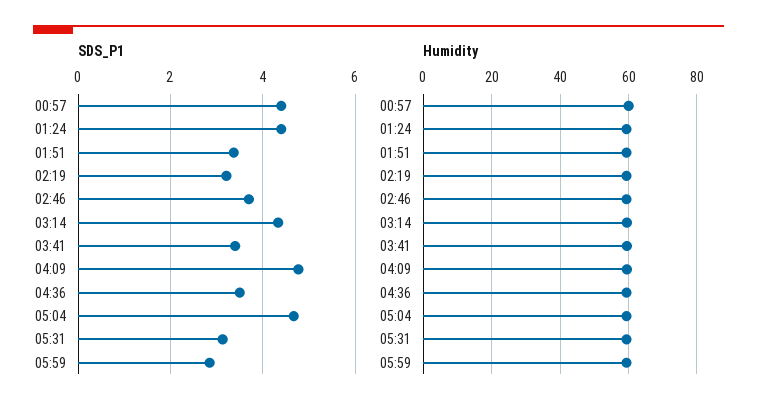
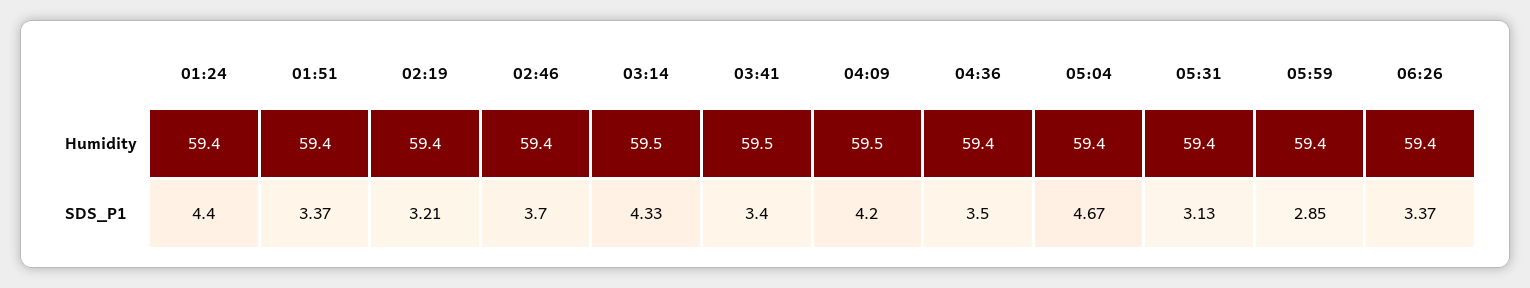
SDS_P1, 00:57: 4.4 -> none
SDS_P1, 04:09: 4.8 -> 4.2
Humidity, 00:57: 60 -> none
Humidity, 06:26: none -> 59.4
SDS_P1, 06:26: none -> 3.37

